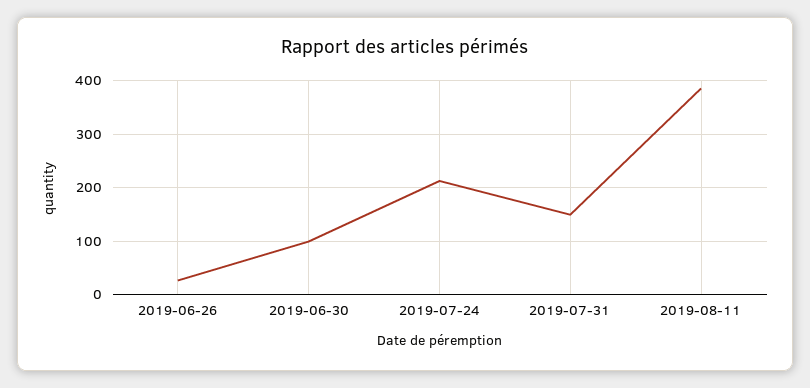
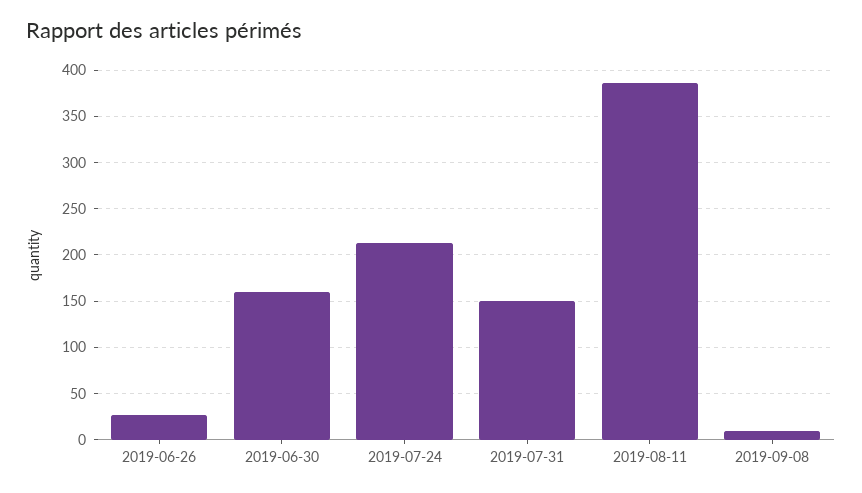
2019-06-30: 100 -> 160
2019-09-08: none -> 10

